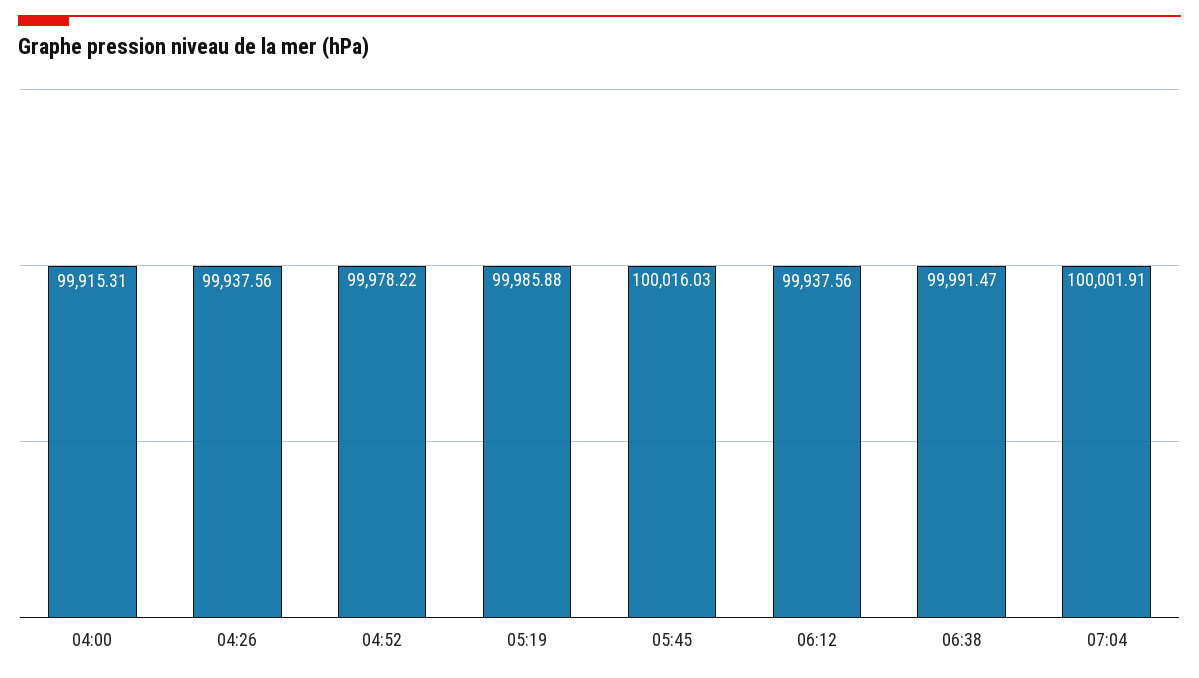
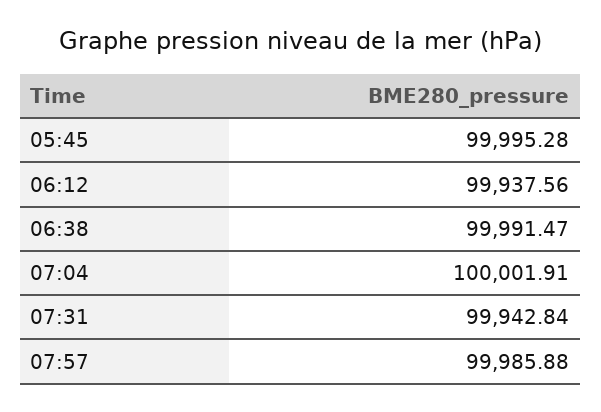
04:00: 99915.31 -> none
04:26: 99937.56 -> none
04:52: 99978.22 -> none
05:19: 99985.88 -> none
05:45: 100016.03 -> 99995.28
07:31: none -> 99942.84
07:57: none -> 99985.88

